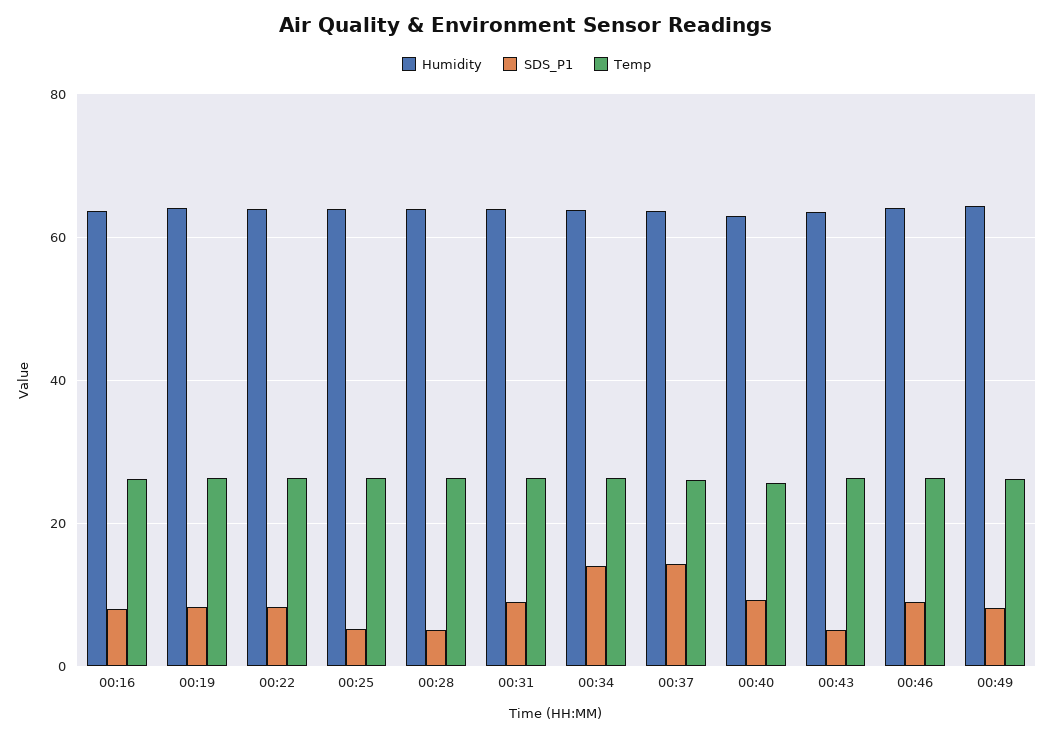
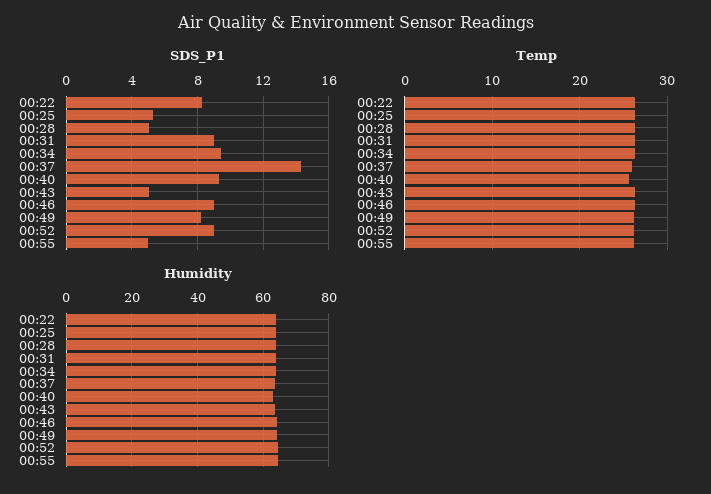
Humidity, 00:16: 64 -> none
SDS_P1, 00:16: 8 -> none
Temp, 00:16: 26 -> none
Humidity, 00:19: 64 -> none
SDS_P1, 00:19: 8 -> none
Temp, 00:19: 26 -> none
SDS_P1, 00:34: 14 -> 9.5
SDS_P1, 00:52: none -> 9
SDS_P1, 00:55: none -> 5
Temp, 00:52: none -> 26
Temp, 00:55: none -> 26
Humidity, 00:52: none -> 64
Humidity, 00:55: none -> 64

